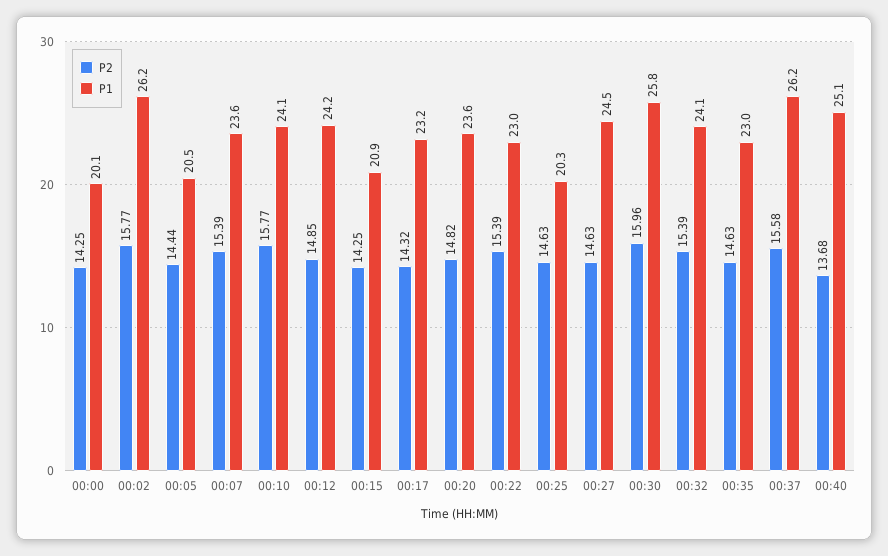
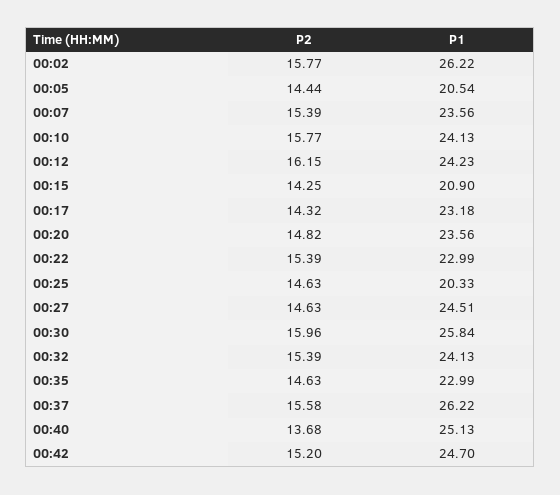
P2, 00:00: 14.25 -> none
P1, 00:00: 20.1 -> none
P2, 00:12: 14.85 -> 16.15
P2, 00:42: none -> 15.2
P1, 00:42: none -> 24.7

